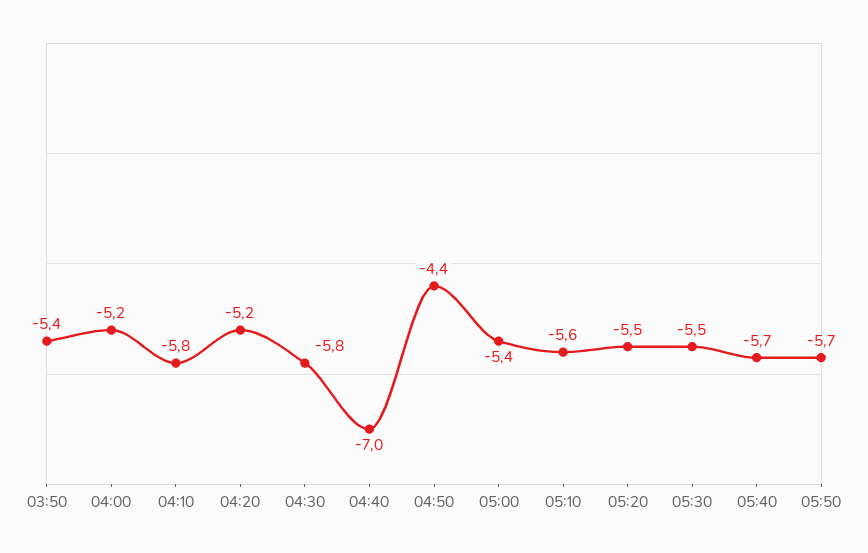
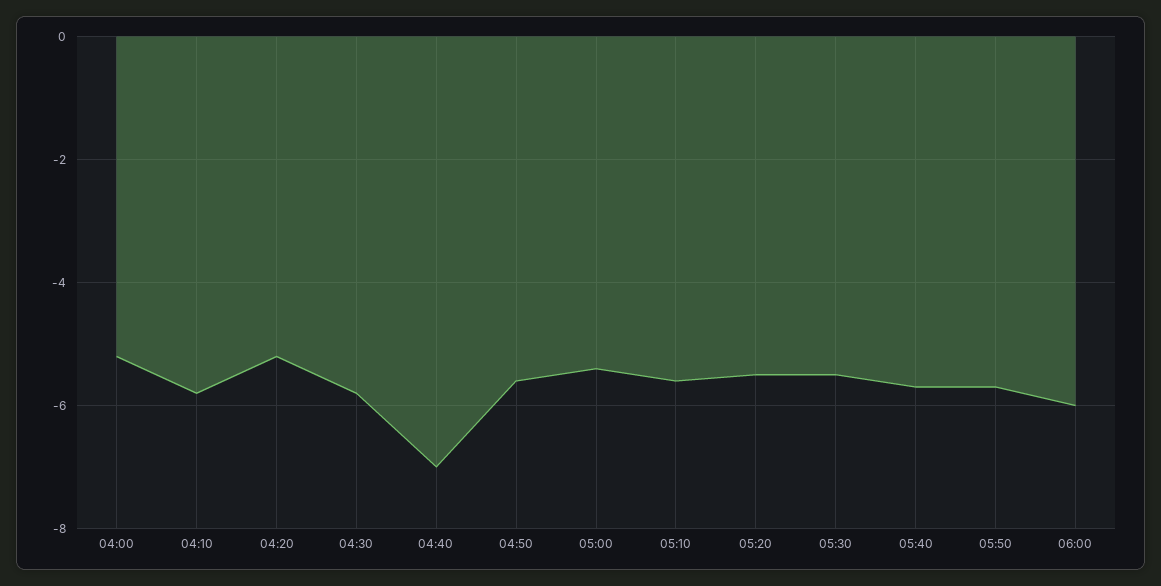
03:50: -5.4 -> none
04:50: -4.4 -> -5.5
06:00: none -> -6

